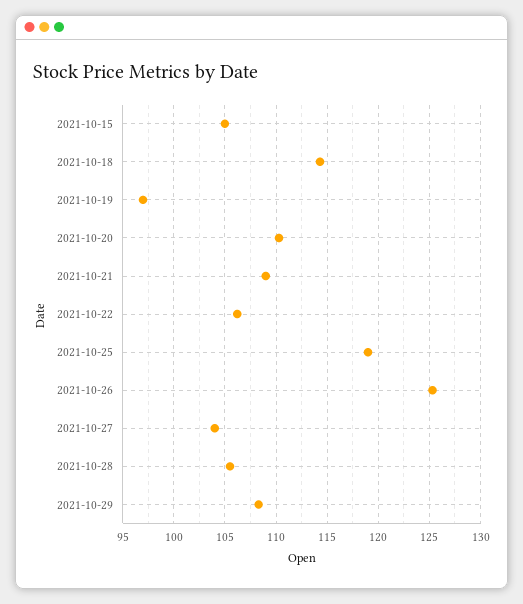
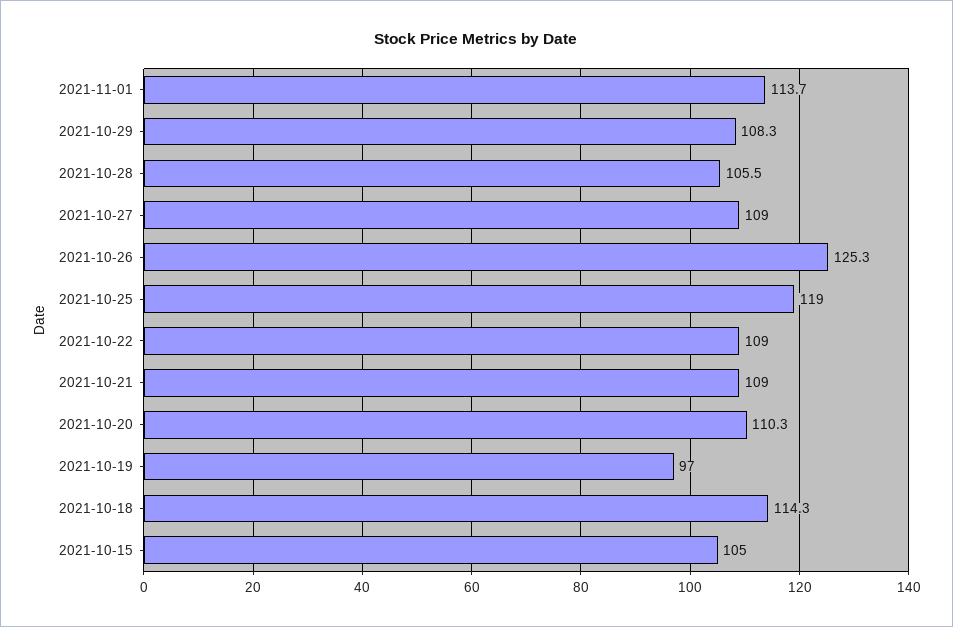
2021-10-22: 106 -> 109
2021-10-27: 104 -> 109
2021-11-01: none -> 113.7

